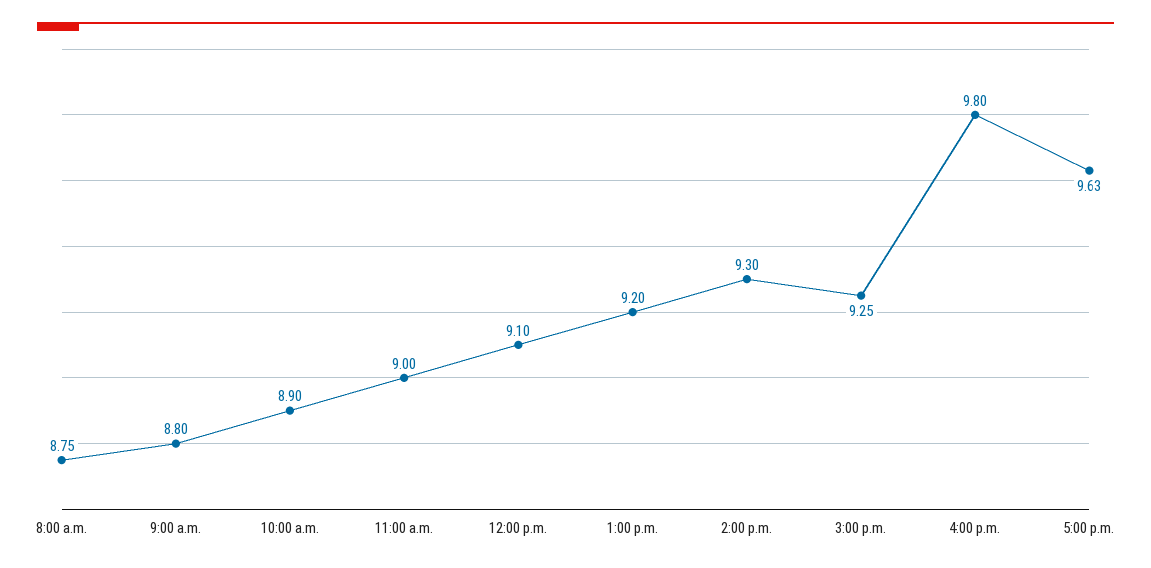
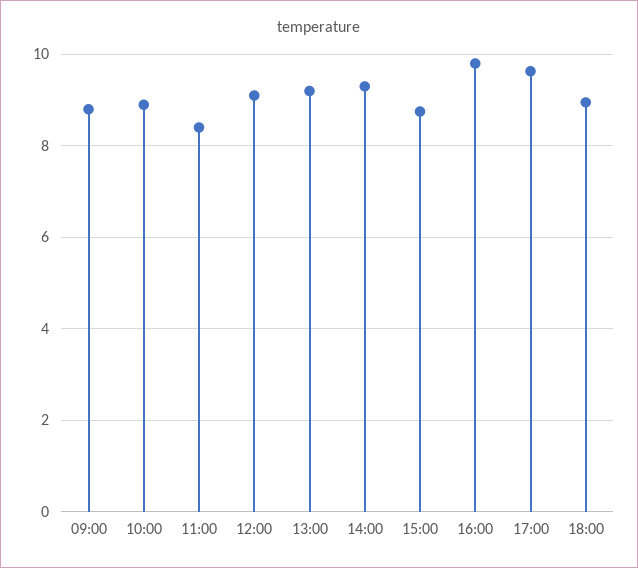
8:00 a.m.: 8.75 -> none
11:00 a.m.: 9 -> 8.4
3:00 p.m.: 9.25 -> 8.8
18:00: none -> 9

